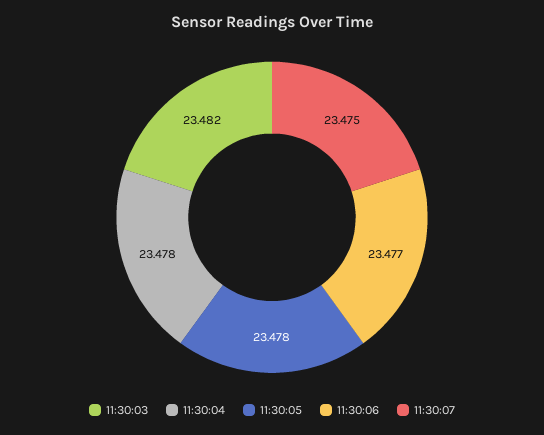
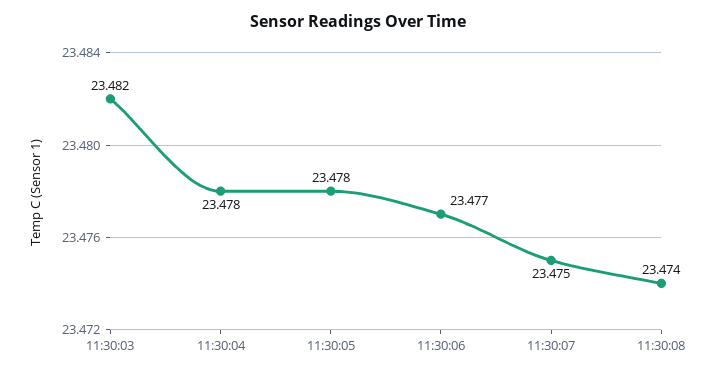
11:30:08: none -> 23.474

